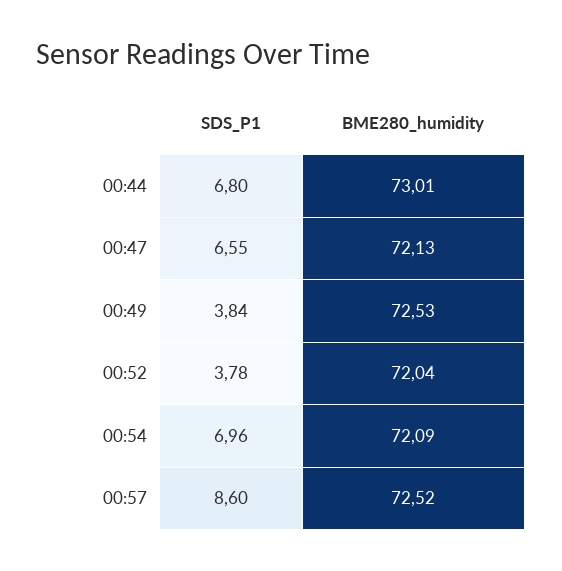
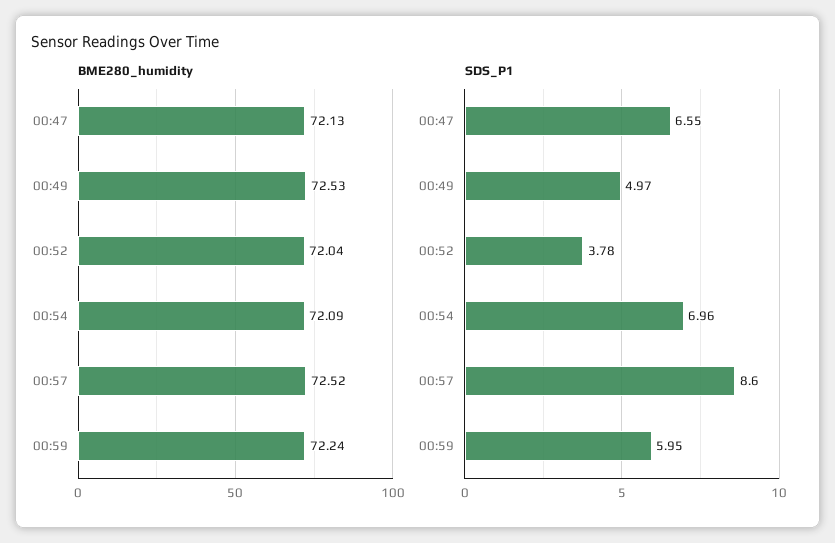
SDS_P1, 00:44: 6.8 -> none
BME280_humidity, 00:44: 73.01 -> none
SDS_P1, 00:49: 3.84 -> 4.97
BME280_humidity, 00:59: none -> 72.24
SDS_P1, 00:59: none -> 5.95

